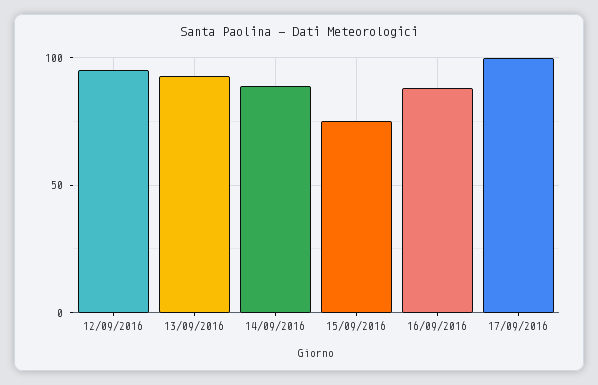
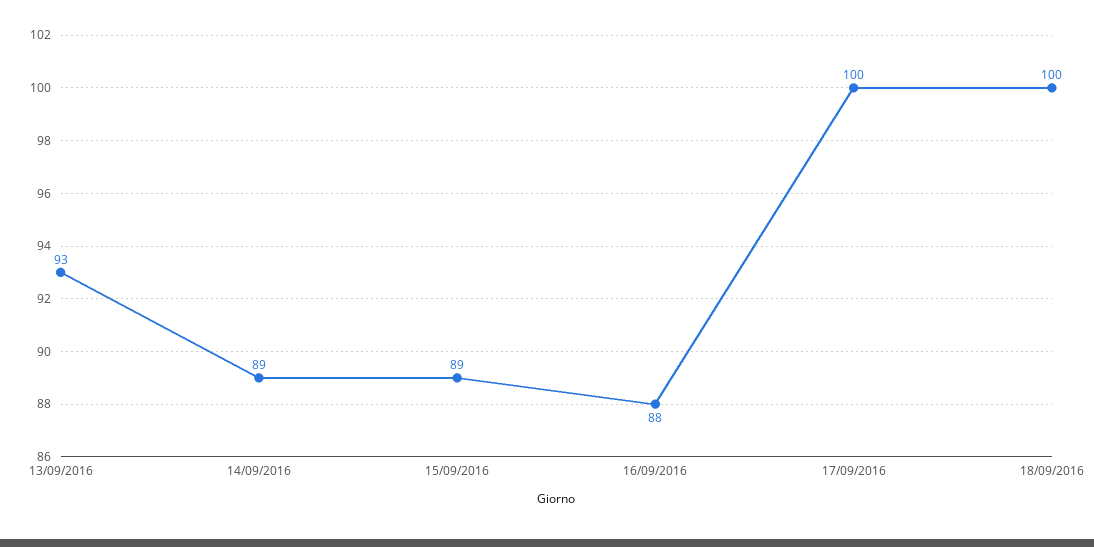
12/09/2016: 95 -> none
15/09/2016: 75 -> 89
18/09/2016: none -> 100

